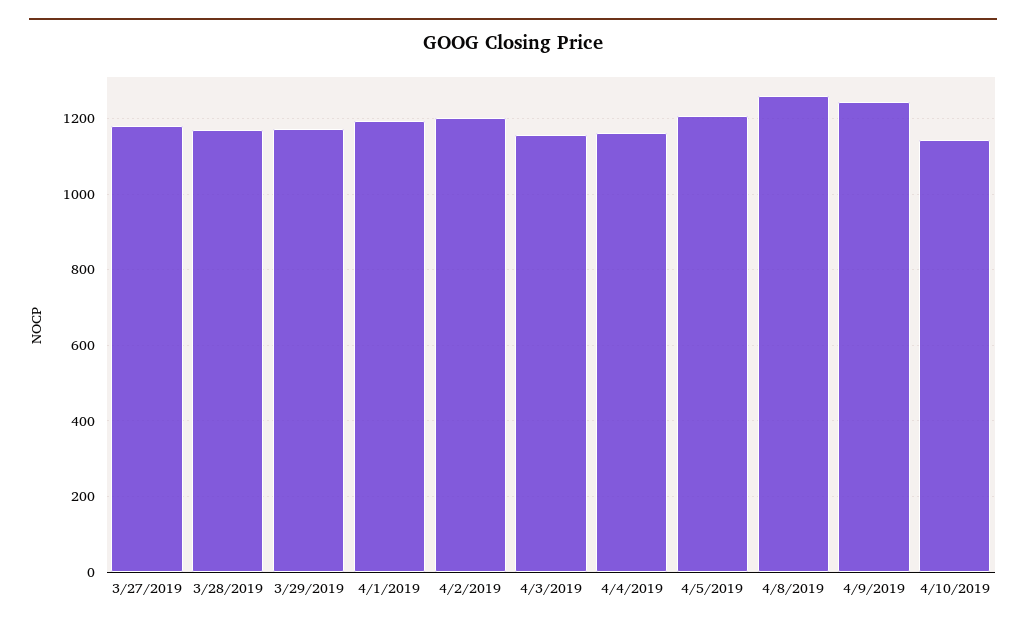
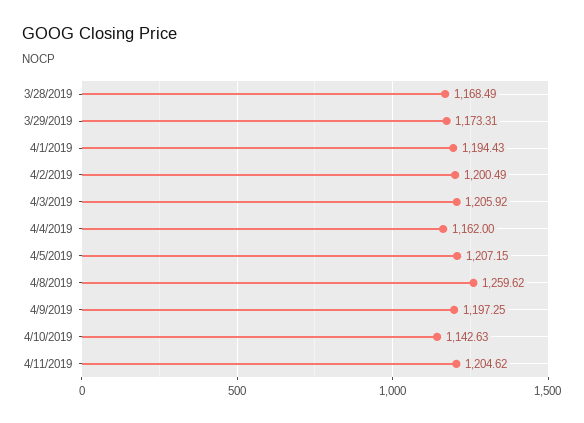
3/27/2019: 1180 -> none
4/3/2019: 1160 -> 1205.92
4/9/2019: 1240 -> 1197.25
4/11/2019: none -> 1204.62

